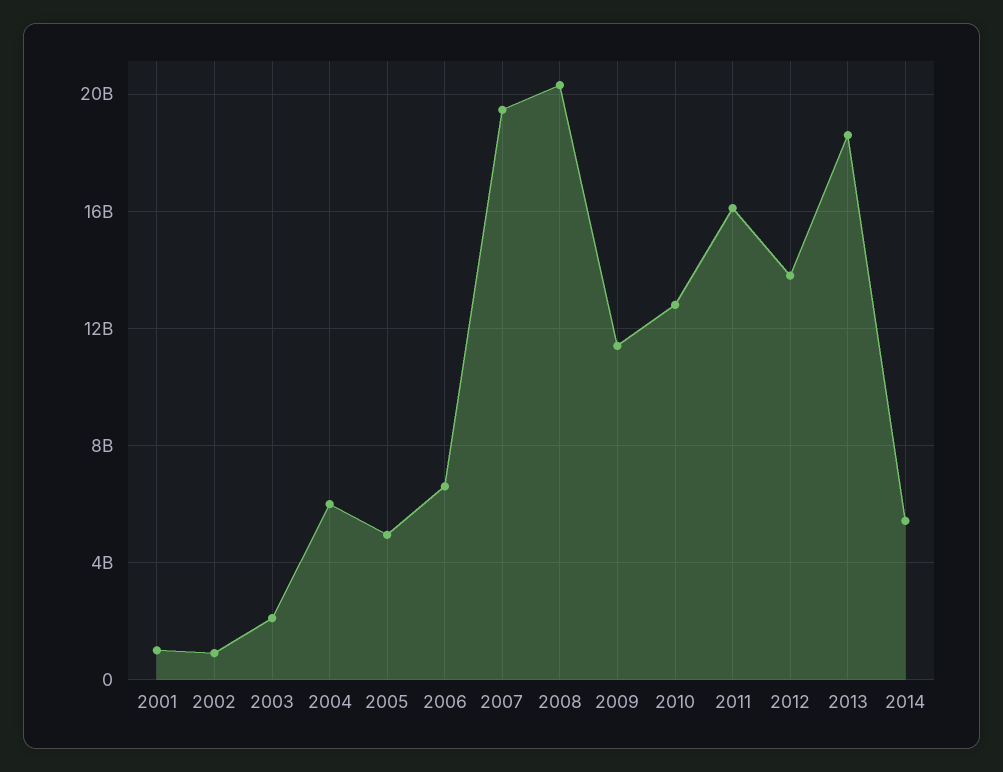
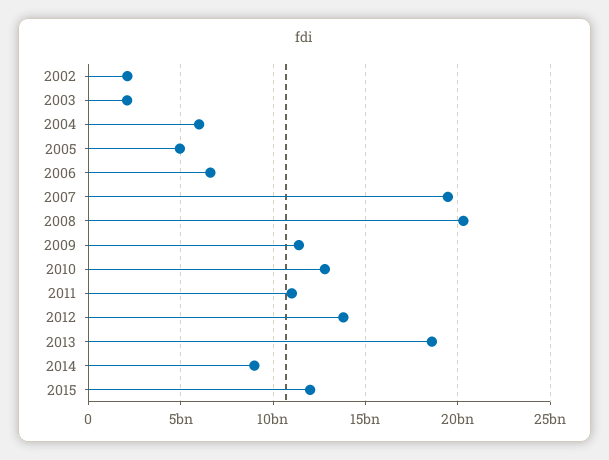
2001: 1000000000 -> none
2002: 1000000000 -> 2000000000
2011: 16000000000 -> 11000000000
2014: 5500000000 -> 9000000000
2015: none -> 12000000000

